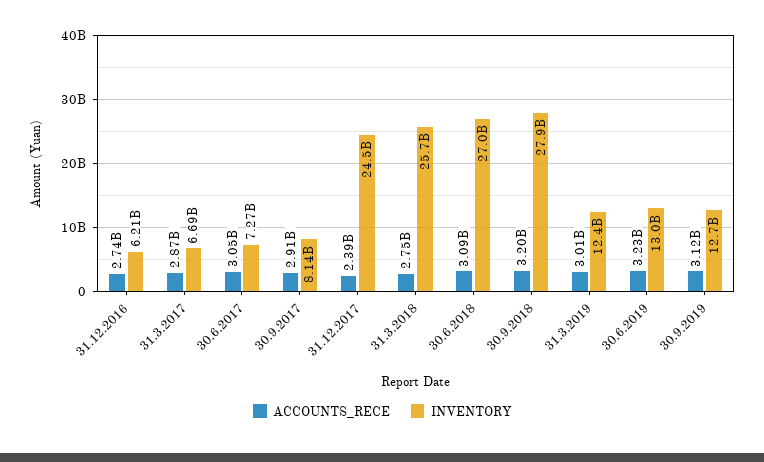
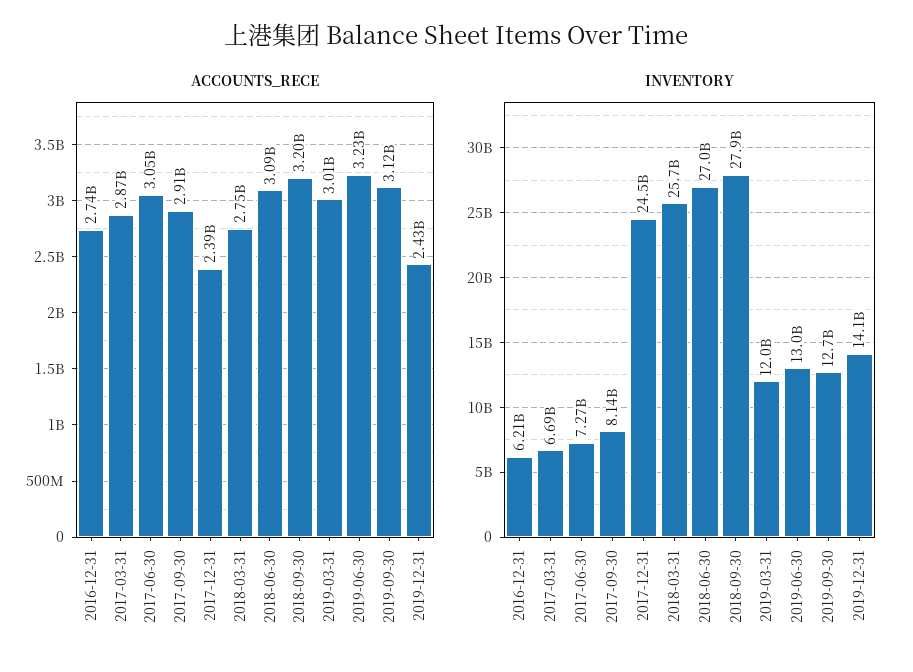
INVENTORY, 31.3.2019: 12400000000 -> 12000000000
ACCOUNTS_RECE, 2019-12-31: none -> 2430000000
INVENTORY, 2019-12-31: none -> 14100000000

